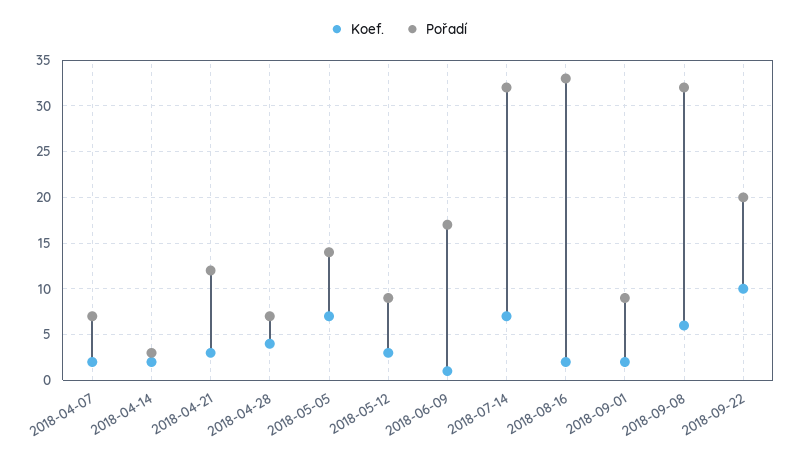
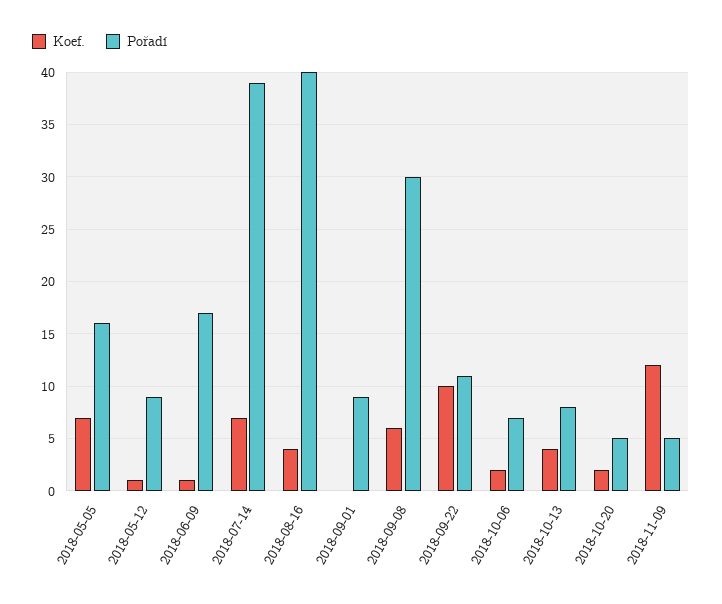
Koef., 2018-04-07: 2 -> none
Pořadí, 2018-04-07: 7 -> none
Koef., 2018-04-14: 2 -> none
Pořadí, 2018-04-14: 3 -> none
Koef., 2018-04-21: 3 -> none
Pořadí, 2018-04-21: 12 -> none
Koef., 2018-04-28: 4 -> none
Pořadí, 2018-04-28: 7 -> none
Pořadí, 2018-05-05: 14 -> 16
Koef., 2018-05-12: 3 -> 1
Pořadí, 2018-07-14: 32 -> 39
Koef., 2018-08-16: 2 -> 4
Pořadí, 2018-08-16: 33 -> 40
Koef., 2018-09-01: 2 -> 0
Pořadí, 2018-09-08: 32 -> 30
Pořadí, 2018-09-22: 20 -> 11
Koef., 2018-10-06: none -> 2
Pořadí, 2018-10-06: none -> 7
Koef., 2018-10-13: none -> 4
Pořadí, 2018-10-13: none -> 8
Koef., 2018-10-20: none -> 2
Pořadí, 2018-10-20: none -> 5
Koef., 2018-11-09: none -> 12
Pořadí, 2018-11-09: none -> 5

